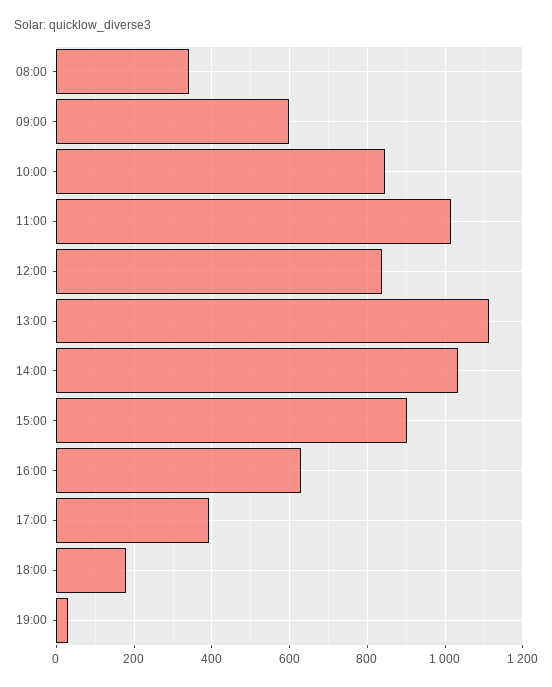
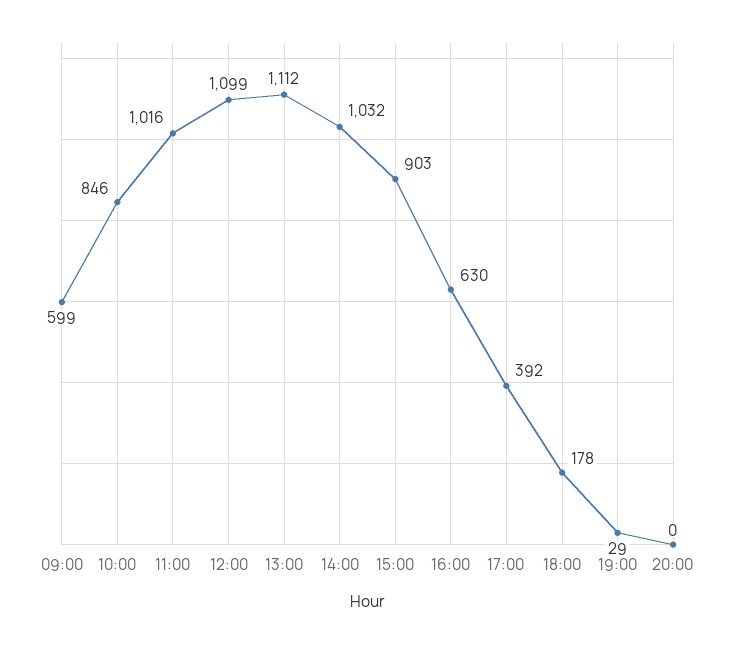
08:00: 340 -> none
12:00: 840 -> 1099
20:00: none -> 0

